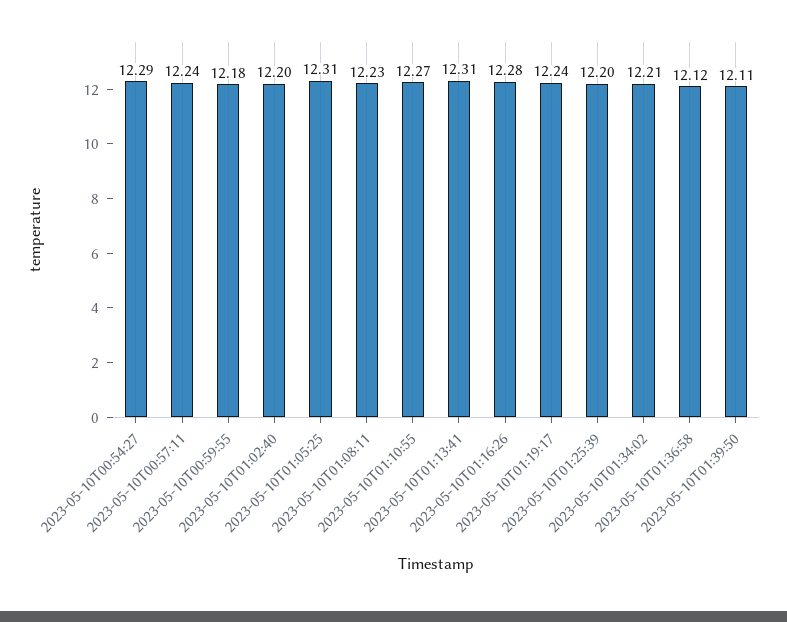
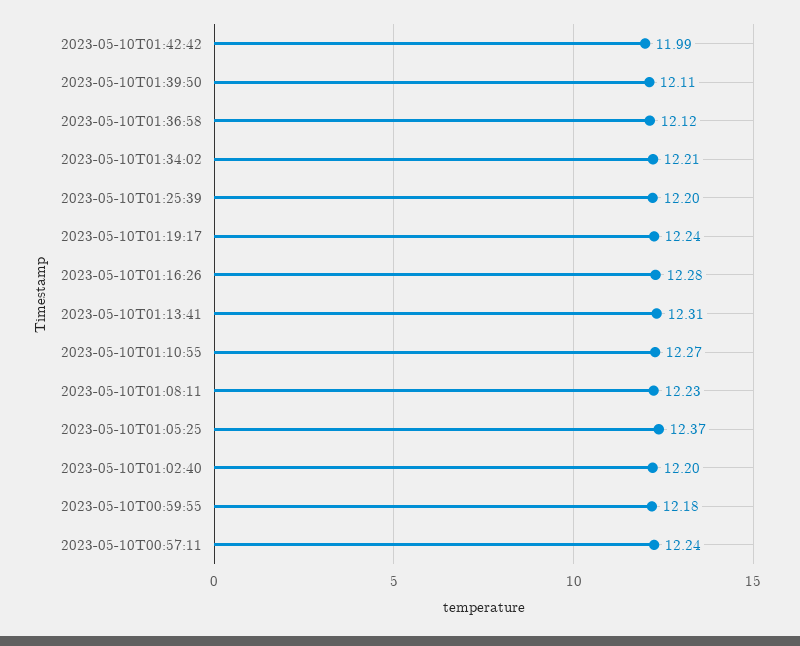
2023-05-10T00:54:27: 12.29 -> none
2023-05-10T01:05:25: 12.31 -> 12.37
2023-05-10T01:42:42: none -> 11.99

